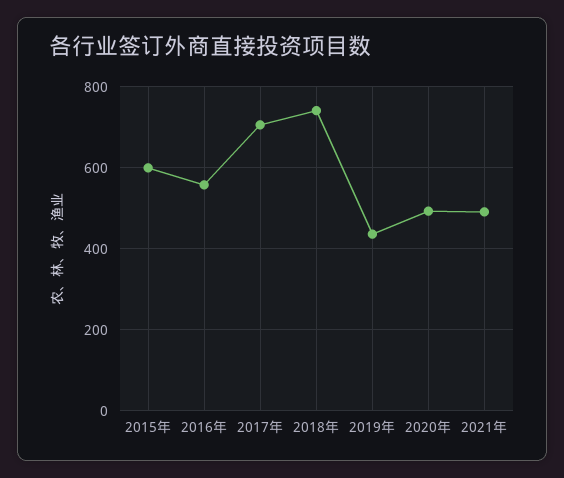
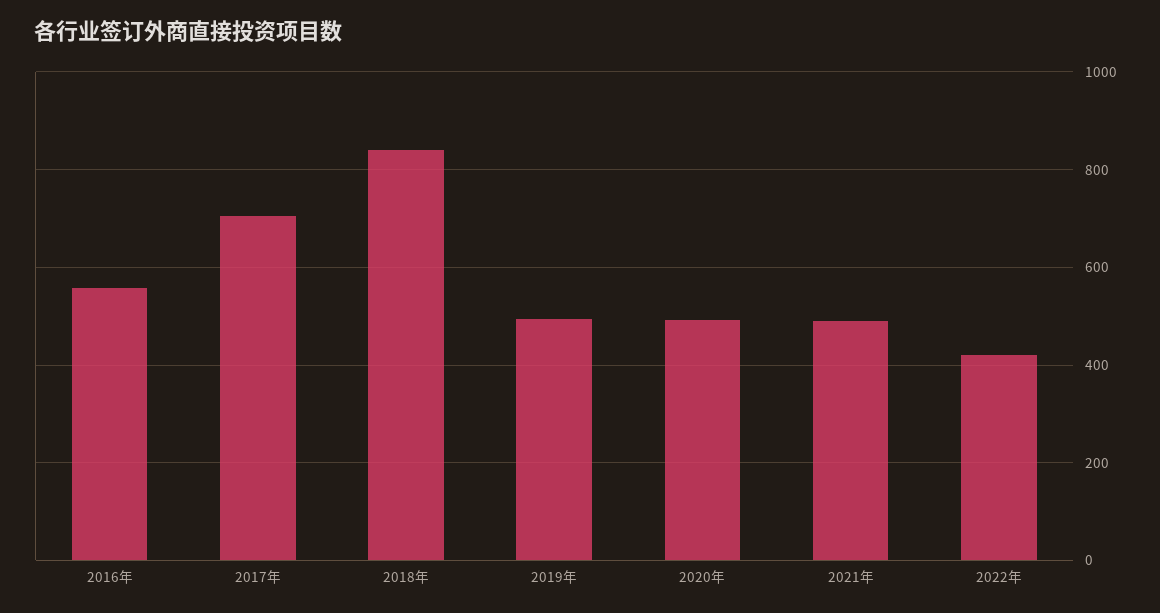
2015年: 600 -> none
2018年: 740 -> 840
2019年: 440 -> 500
2022年: none -> 420

